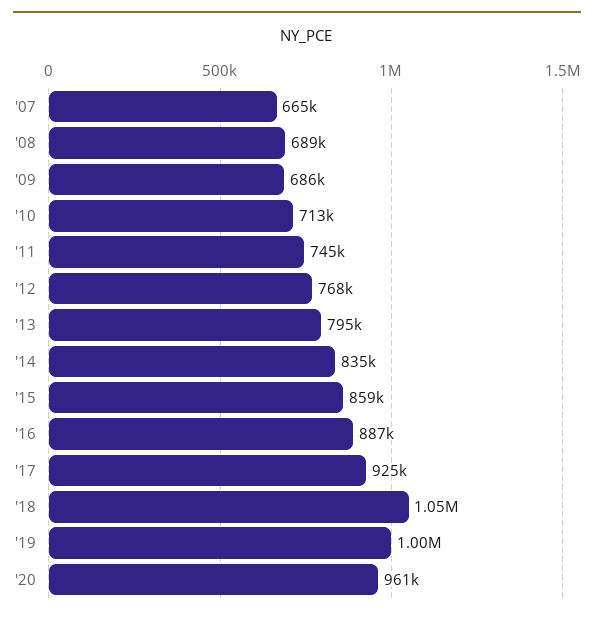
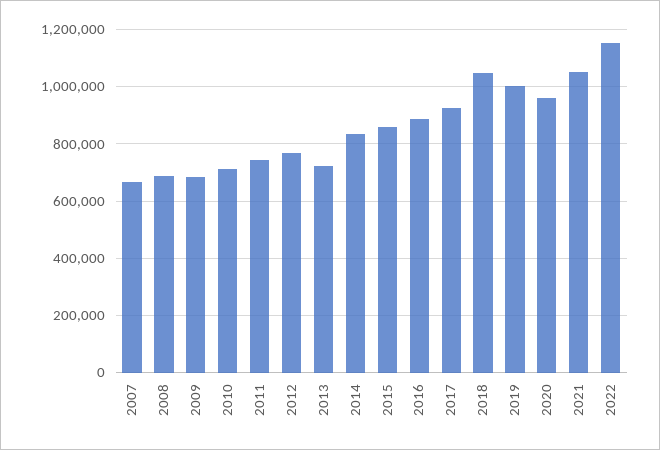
'13: 795000 -> 725000
2021: none -> 1050000
2022: none -> 1150000

